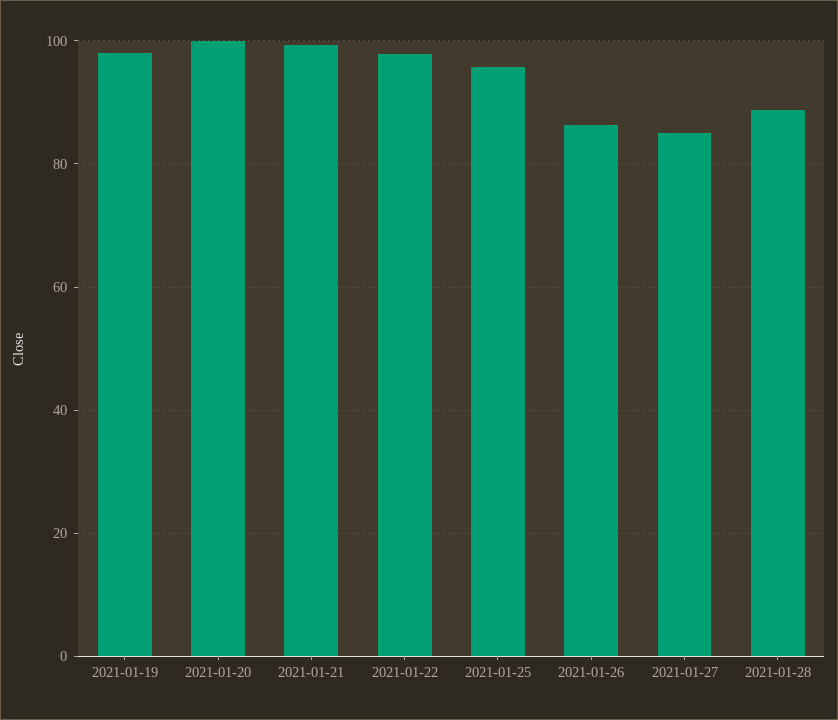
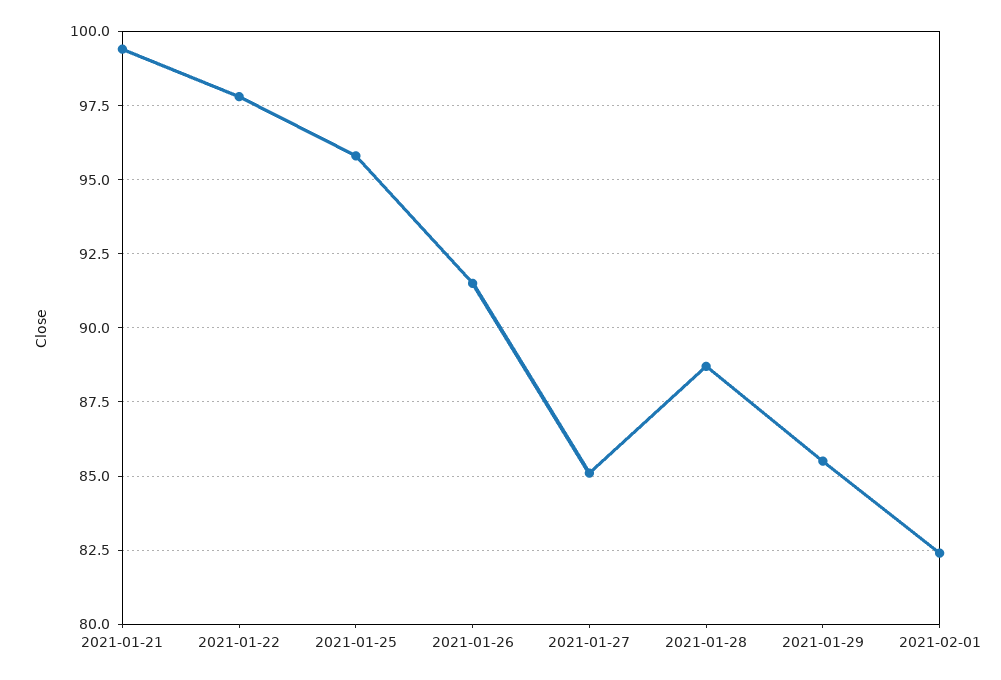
2021-01-19: 98 -> none
2021-01-20: 100 -> none
2021-01-26: 86 -> 91.5
2021-01-29: none -> 85.5
2021-02-01: none -> 82.5

